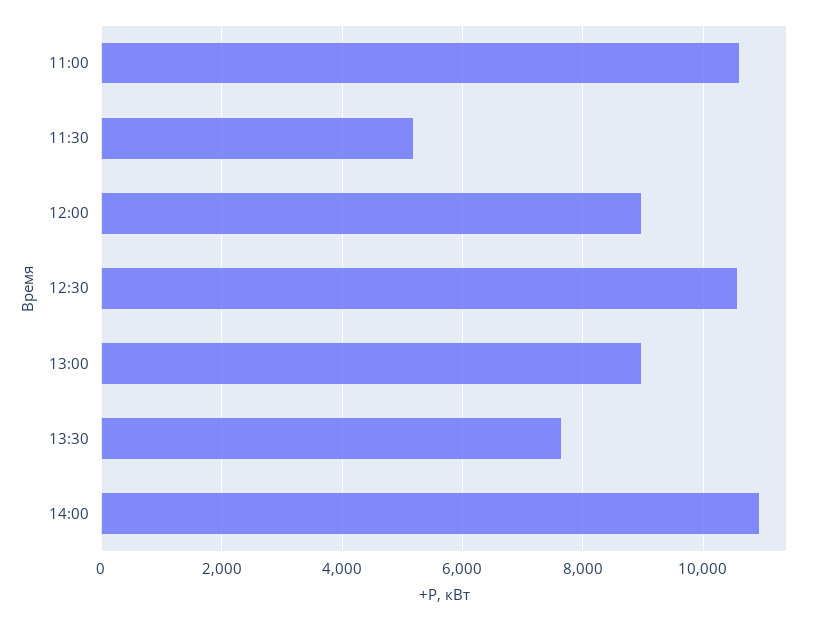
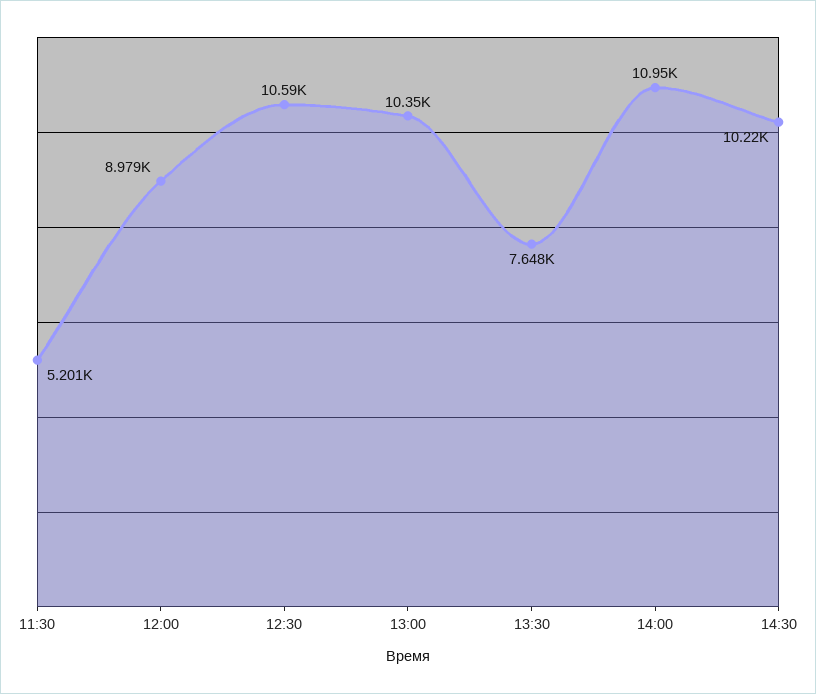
11:00: 10600 -> none
13:00: 9000 -> 10350
14:30: none -> 10220

